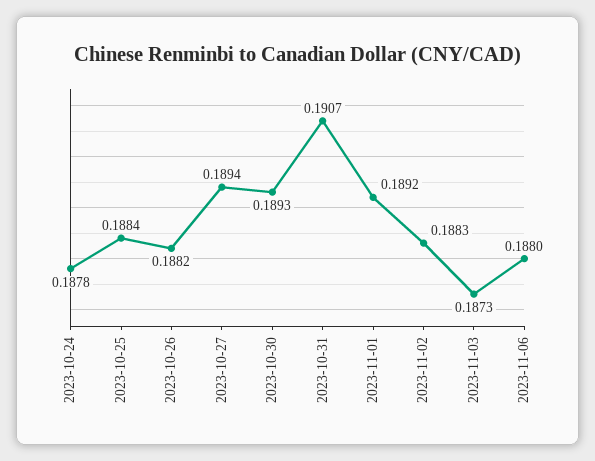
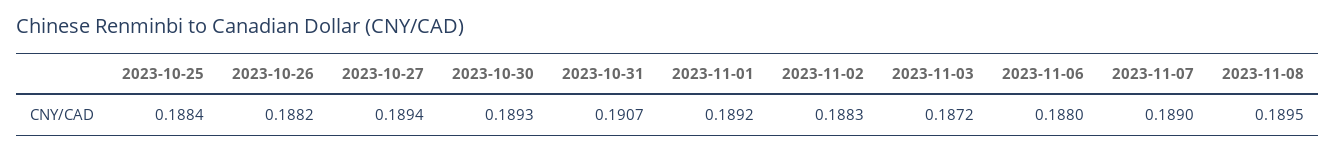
2023-10-24: 0.1878 -> none
2023-11-03: 0.1873 -> 0.1872
2023-11-07: none -> 0.189
2023-11-08: none -> 0.1895

